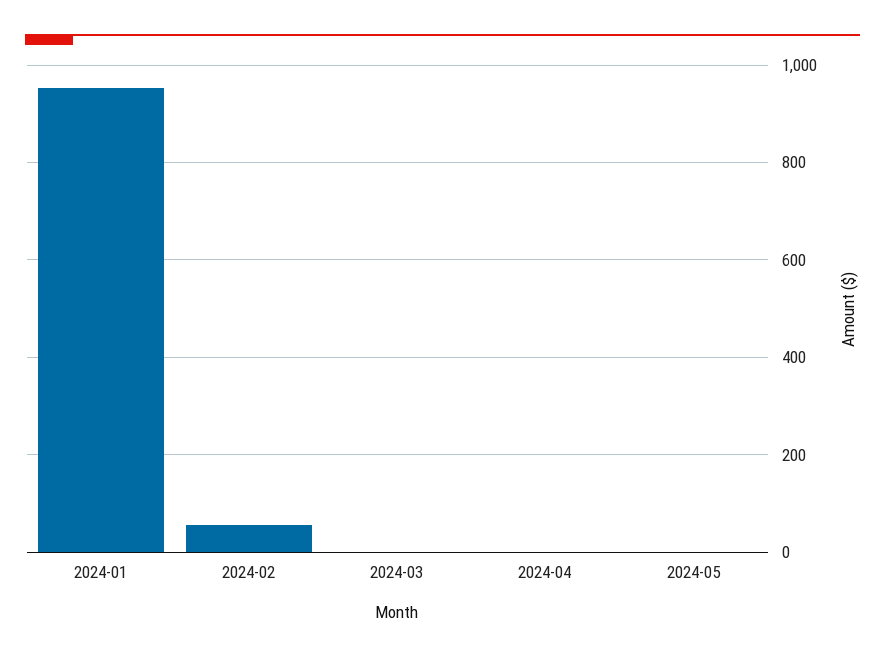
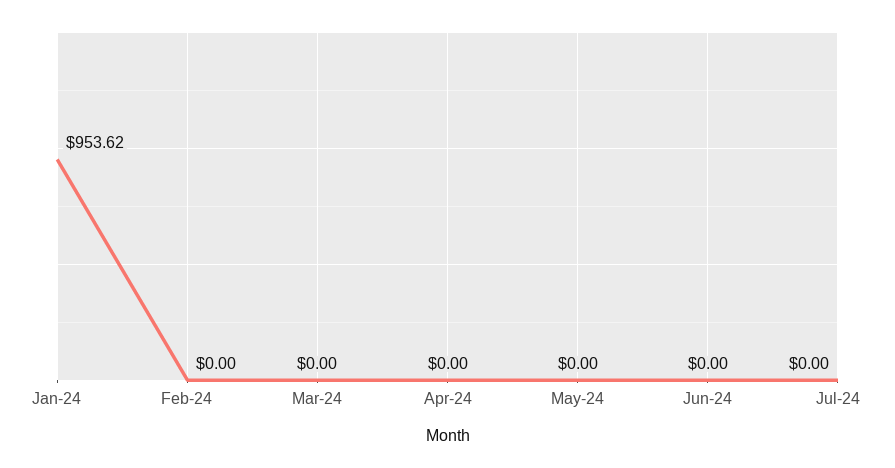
2024-02: 60 -> 0
Jun-24: none -> 0
Jul-24: none -> 0

